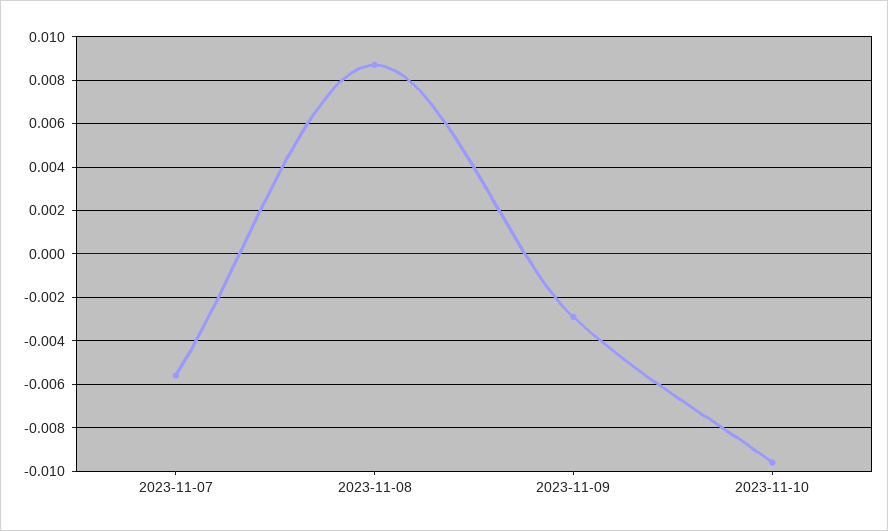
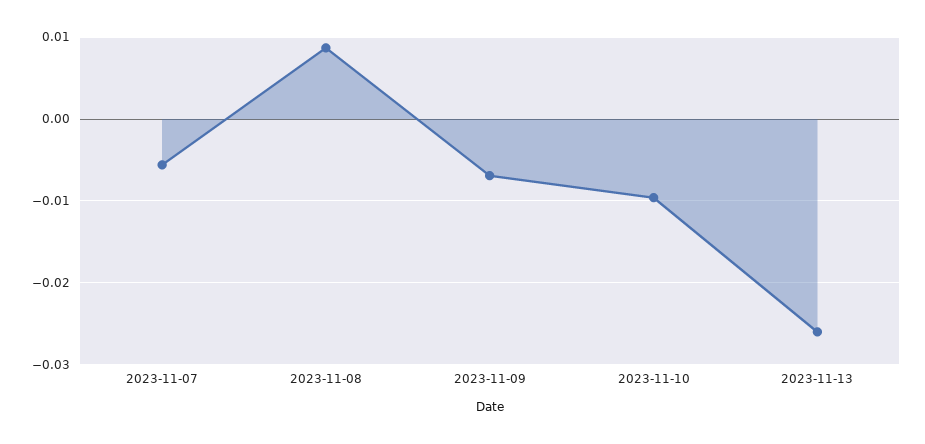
2023-11-09: -0.003 -> -0.007
2023-11-13: none -> -0.026

